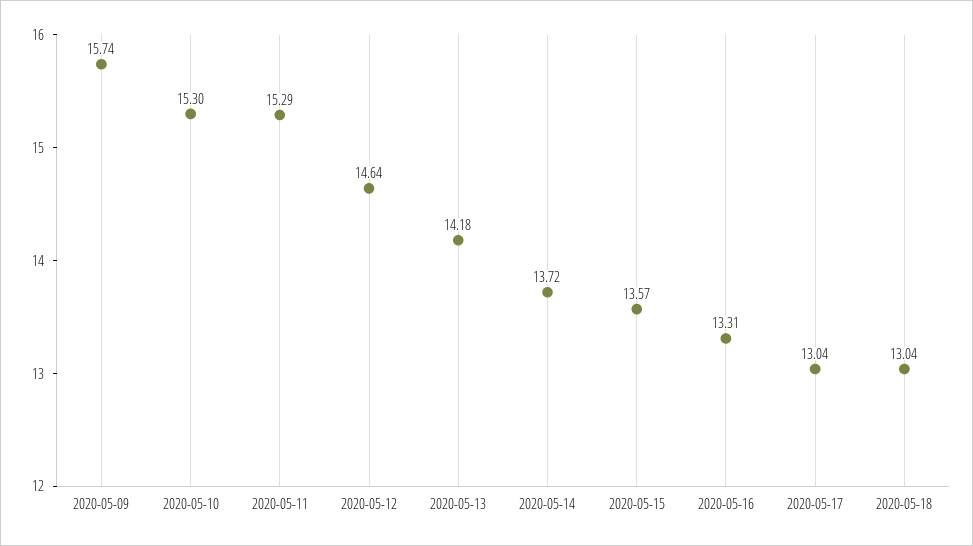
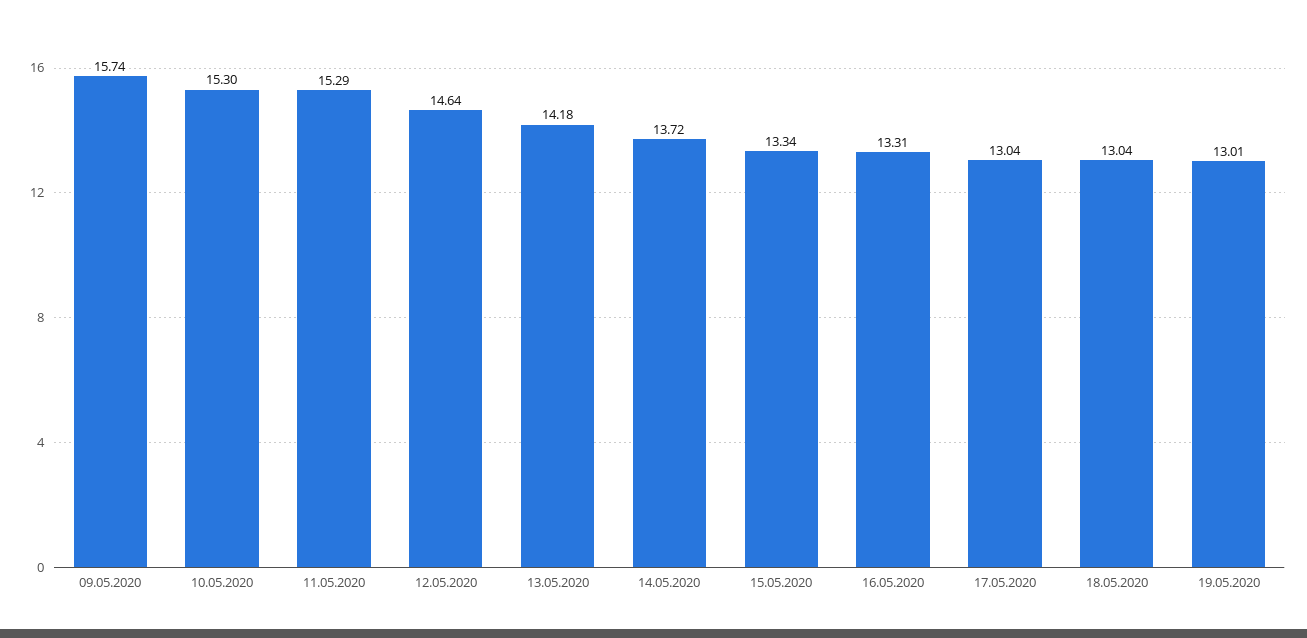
2020-05-15: 13.57 -> 13.34
19.05.2020: none -> 13.01

